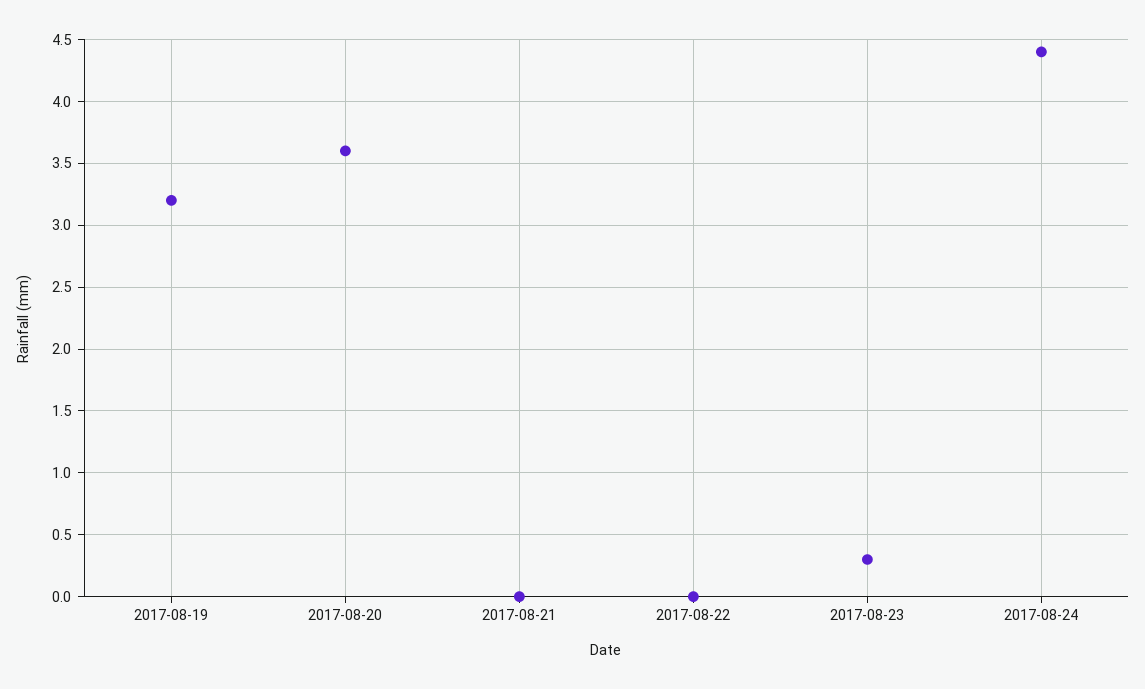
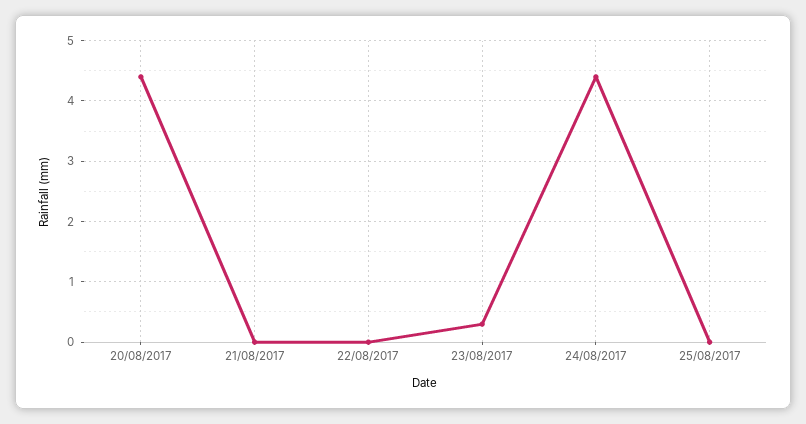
2017-08-19: 3.2 -> none
2017-08-20: 3.6 -> 4.4
25/08/2017: none -> 0

